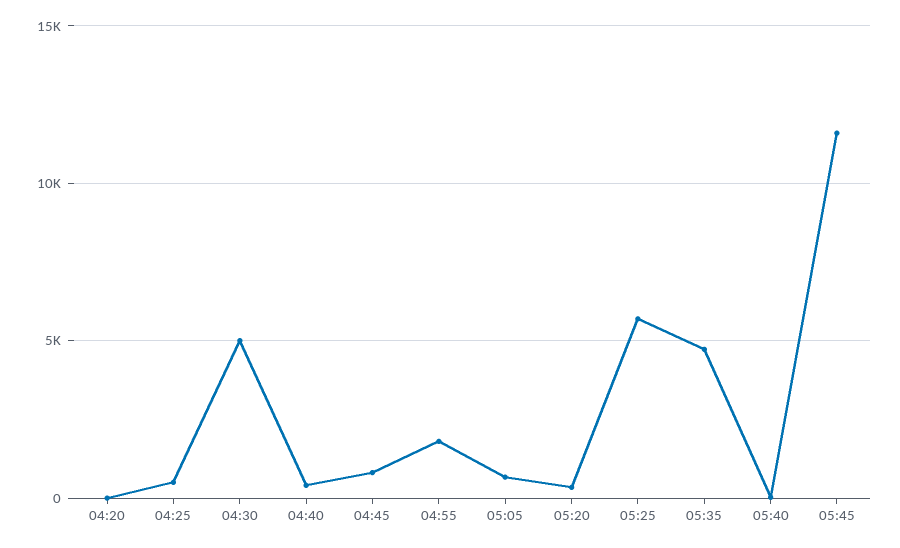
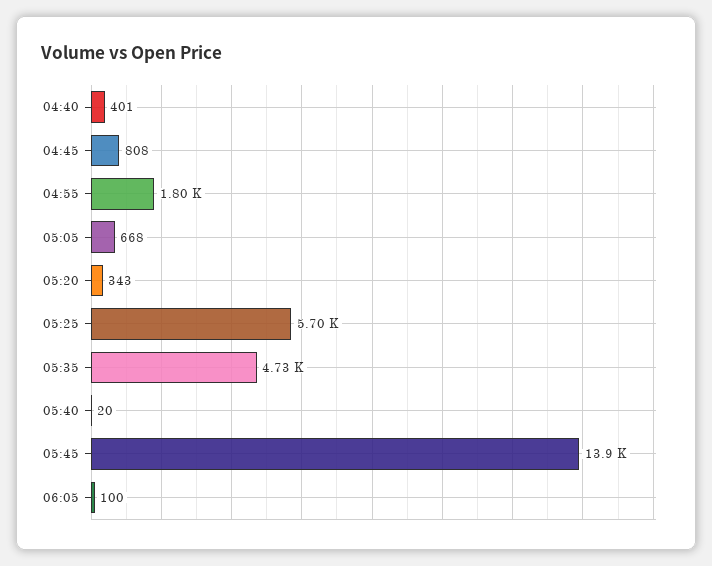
04:20: 0 -> none
04:25: 500 -> none
04:30: 5000 -> none
05:45: 11500 -> 13900
06:05: none -> 100

